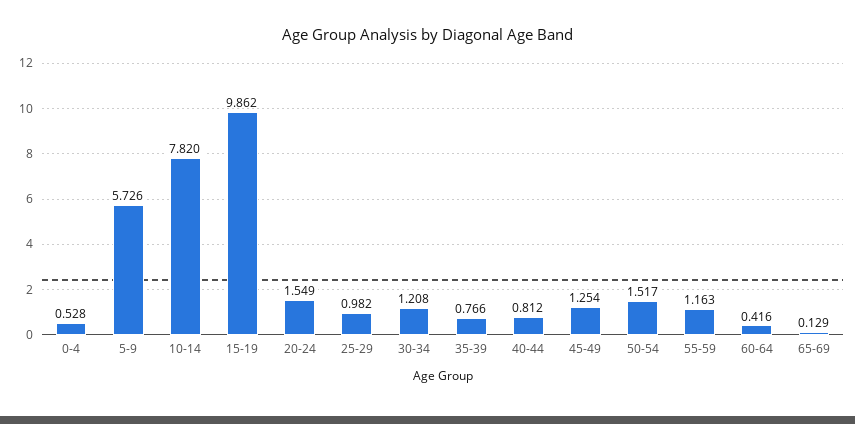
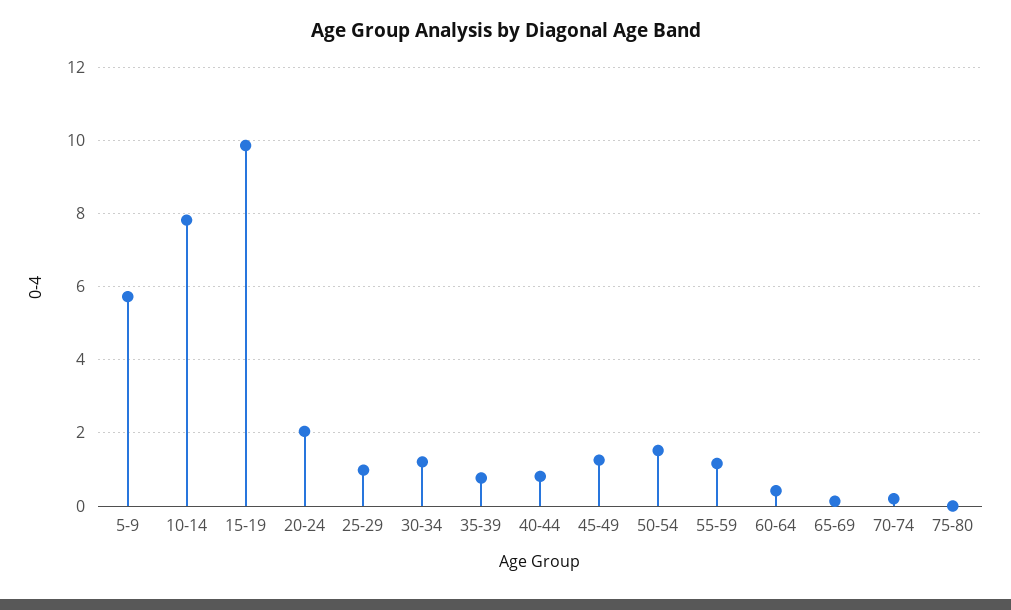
0-4: 0.528 -> none
20-24: 1.549 -> 2
70-74: none -> 0.2
75-80: none -> 0

